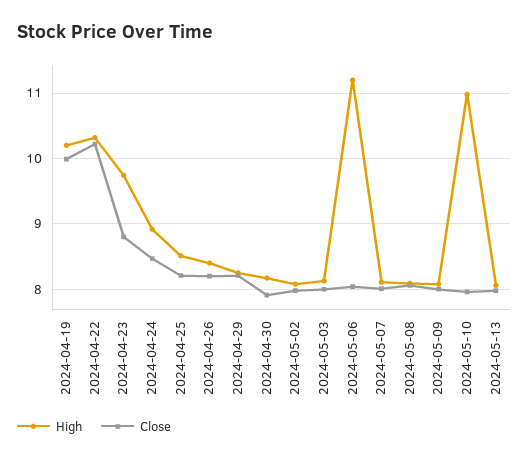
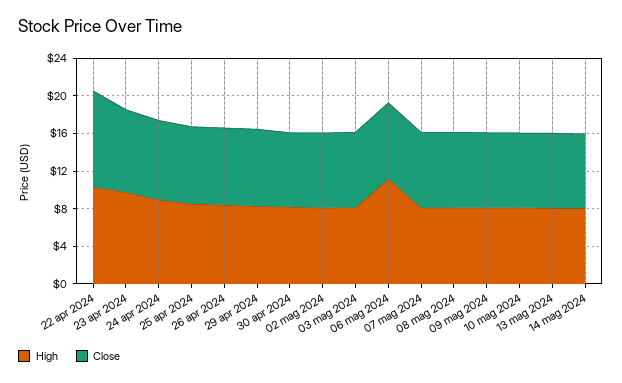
High, 2024-04-19: 10.2 -> none
Close, 2024-04-19: 10 -> none
High, 2024-05-10: 11 -> 8
High, 14 mag 2024: none -> 8
Close, 14 mag 2024: none -> 8

